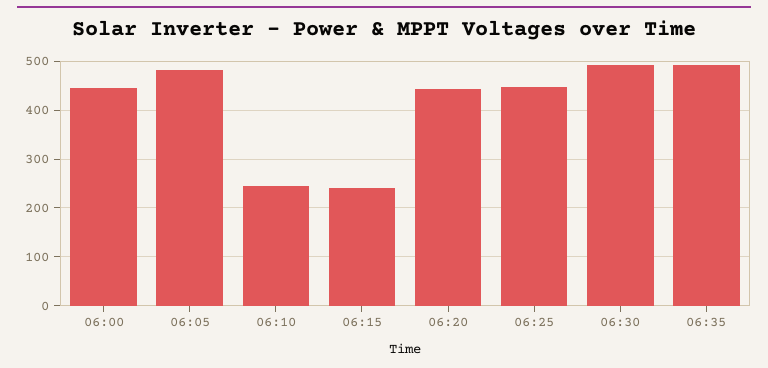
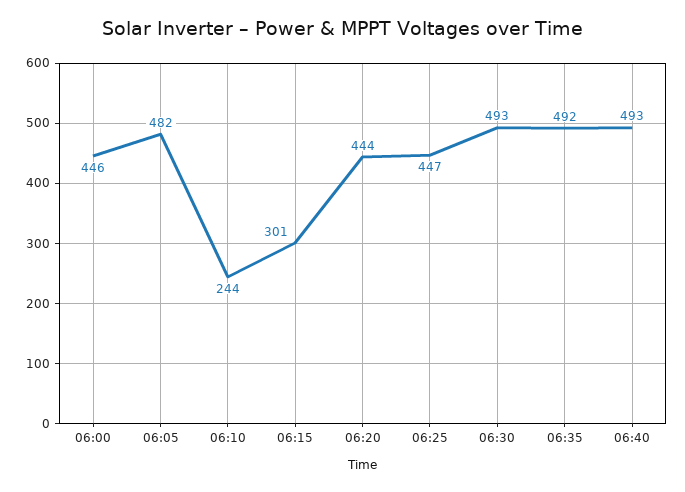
06:15: 240 -> 301
06:40: none -> 493

